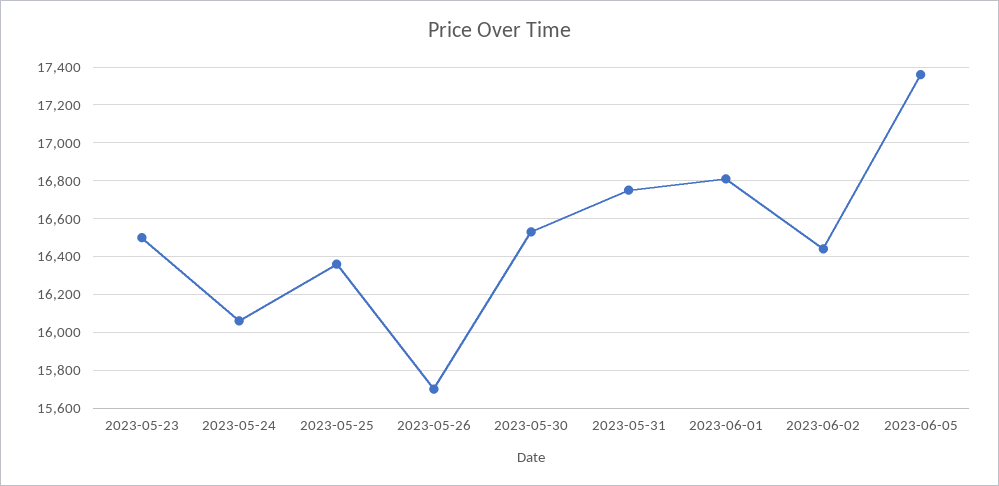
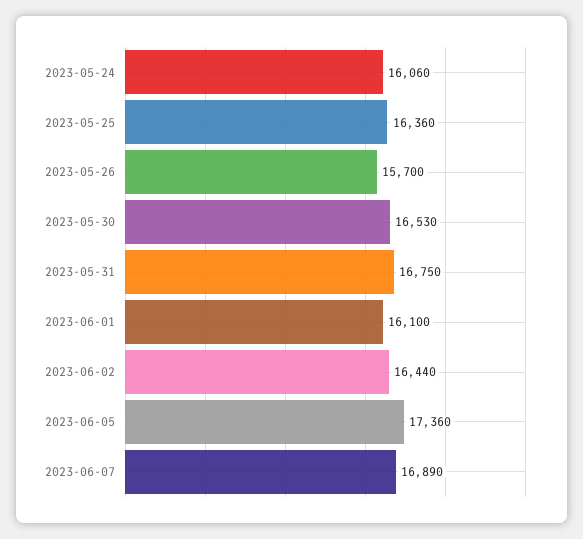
2023-05-23: 16500 -> none
2023-06-01: 16800 -> 16100
2023-06-07: none -> 16890

